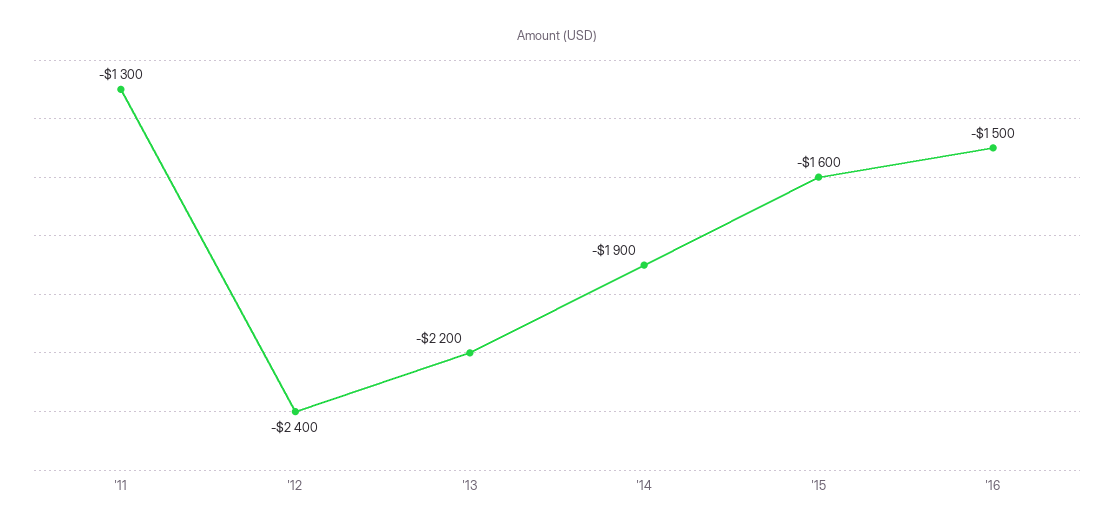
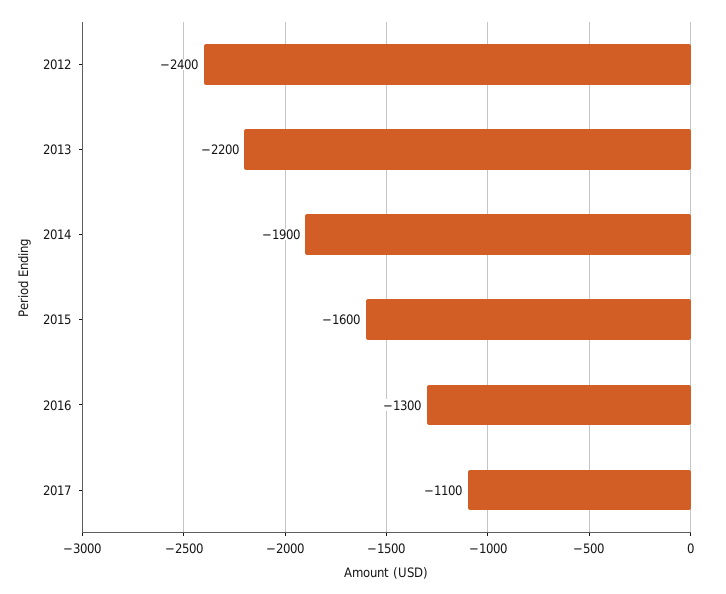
'11: -1300 -> none
'16: -1500 -> -1300
2017: none -> -1100

